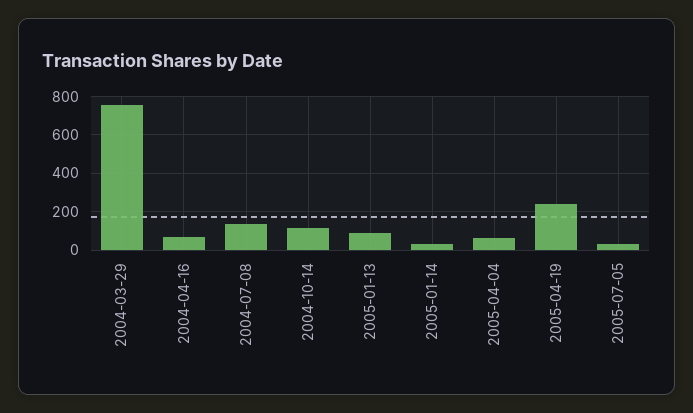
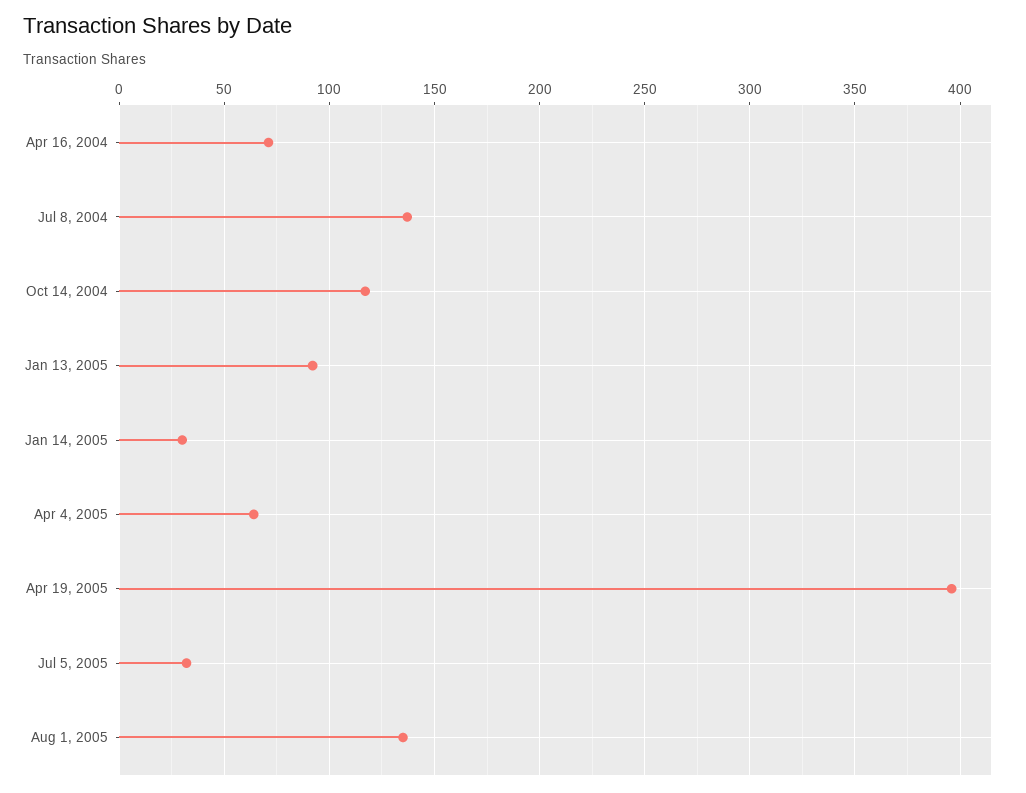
2004-03-29: 750 -> none
2005-04-19: 250 -> 395
Aug 1, 2005: none -> 135

